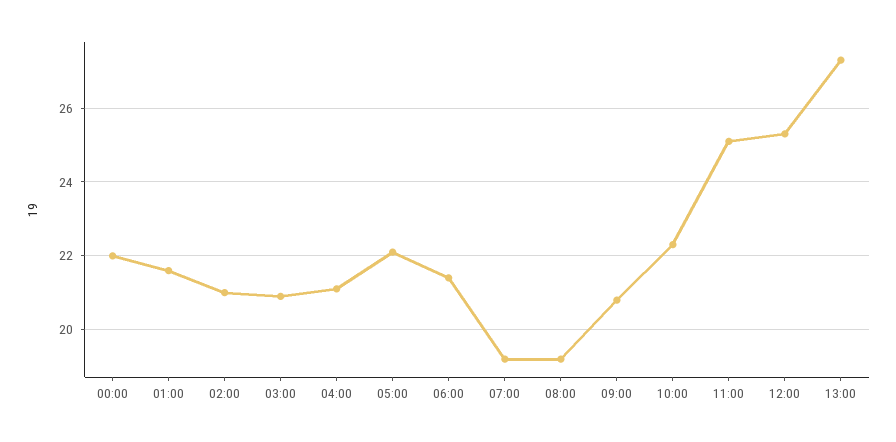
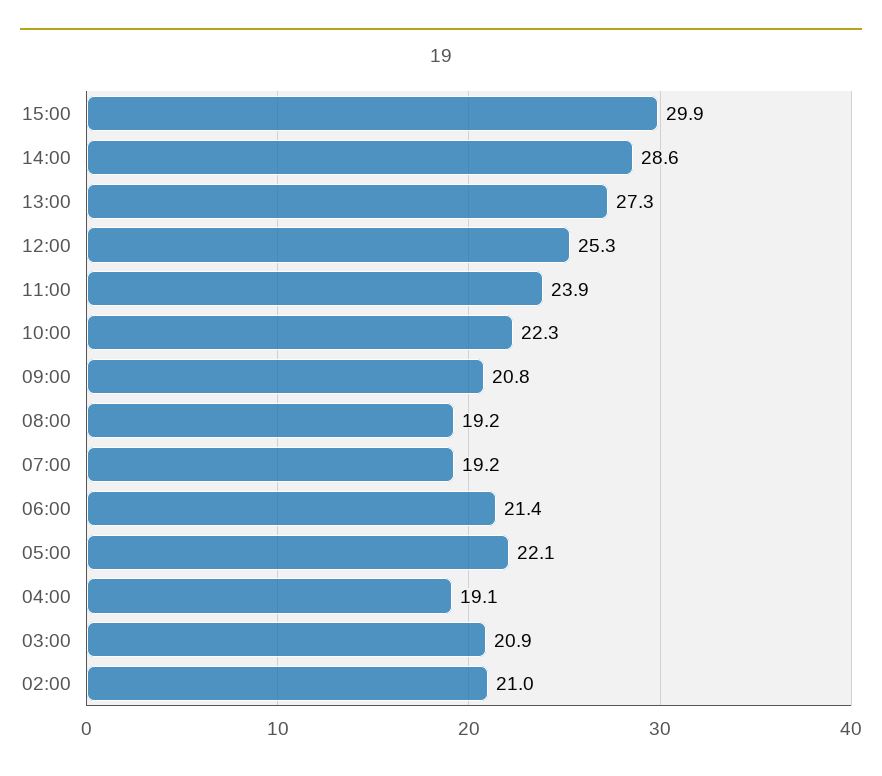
00:00: 22 -> none
01:00: 21.5 -> none
04:00: 21 -> 19.1
11:00: 25 -> 23.9
15:00: none -> 29.9
14:00: none -> 28.6

